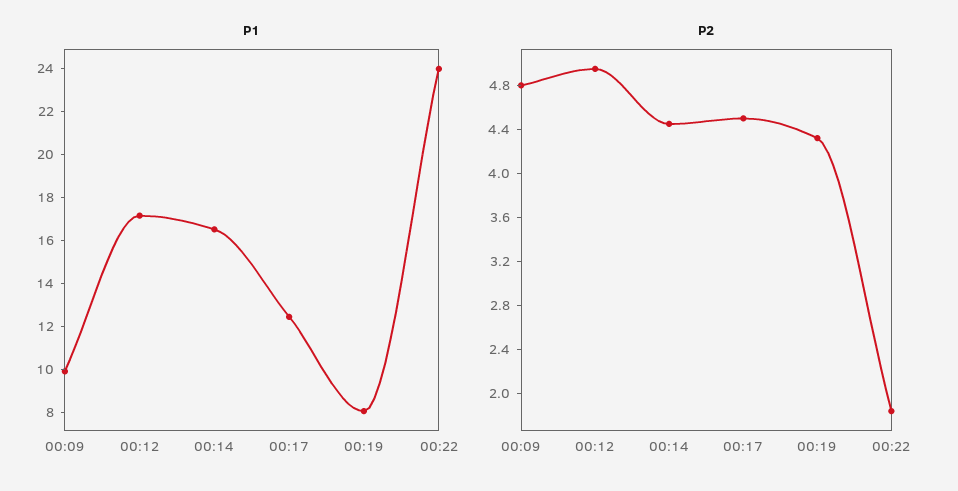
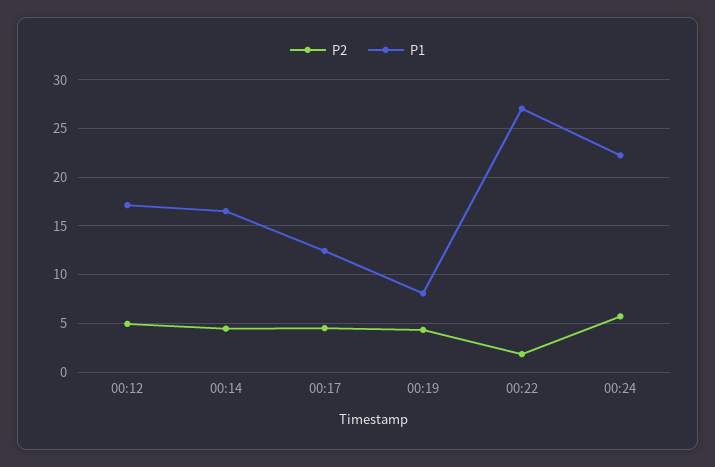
P1, 00:09: 10 -> none
P1, 00:22: 24 -> 27
P2, 00:09: 4.8 -> none
P2, 00:24: none -> 6
P1, 00:24: none -> 22

